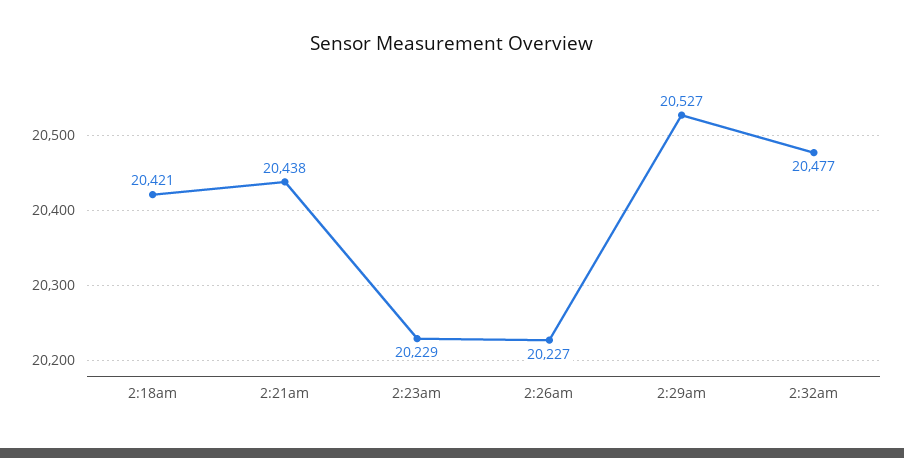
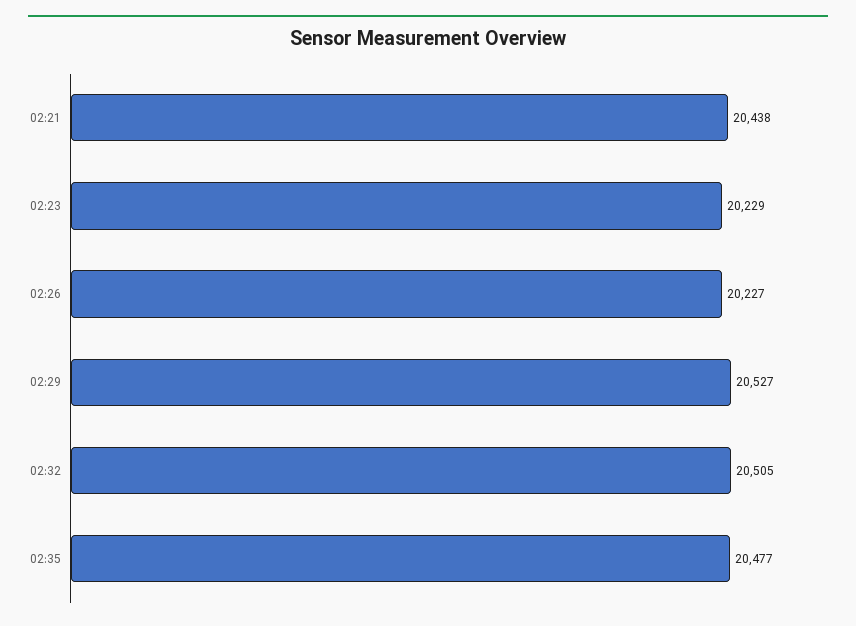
2:18am: 20421 -> none
2:32am: 20477 -> 20505
02:35: none -> 20477

